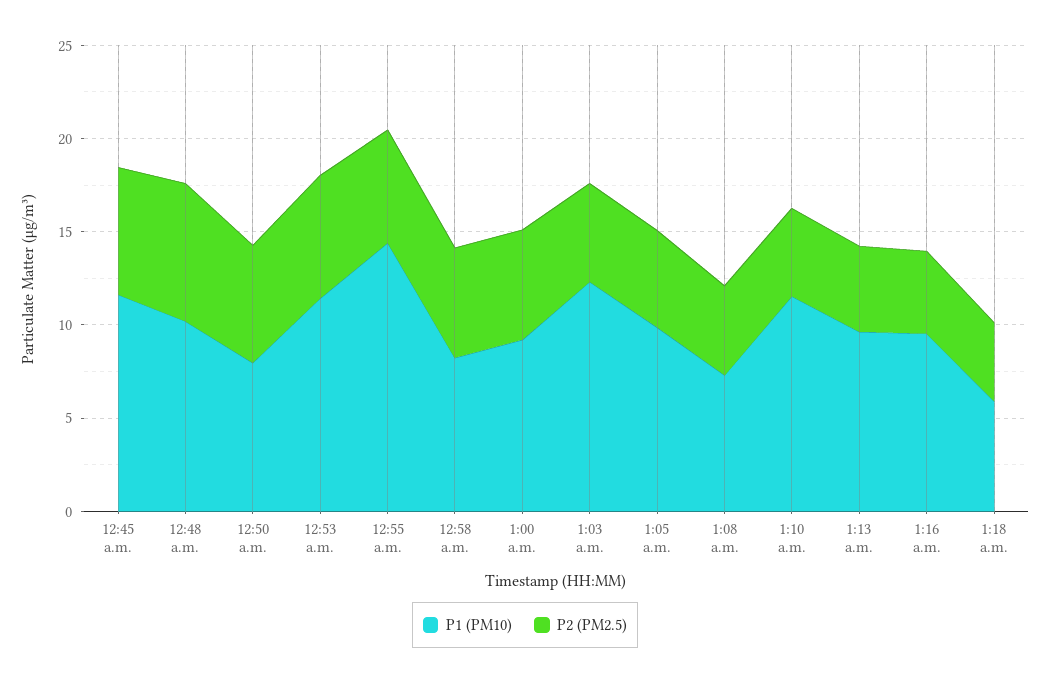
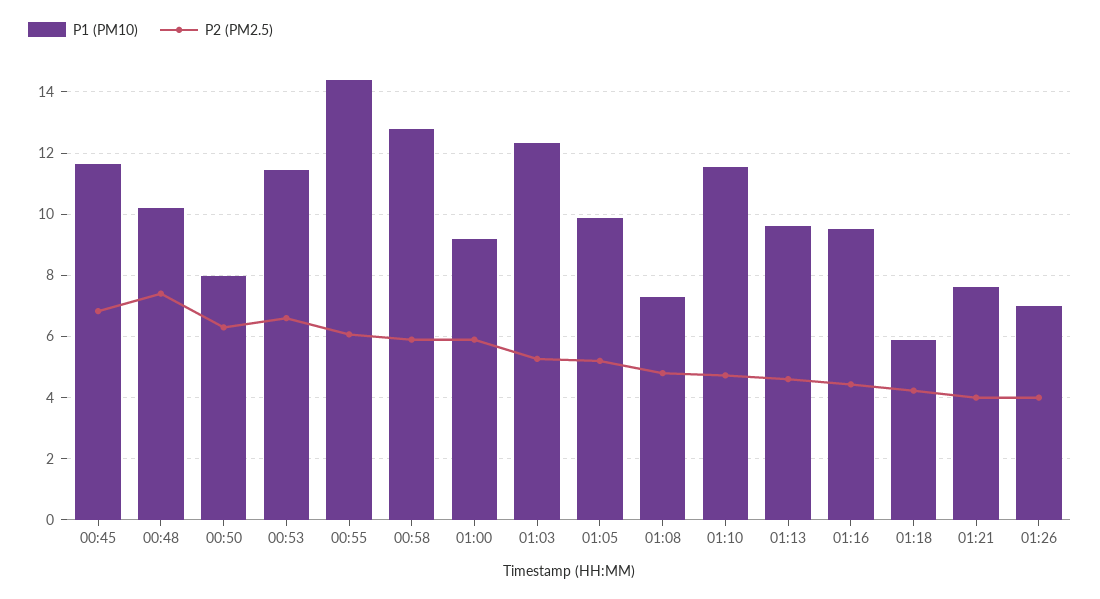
P1 (PM10), 12:58 a.m.: 8 -> 12.8
P1 (PM10), 01:21: none -> 7.6
P2 (PM2.5), 01:21: none -> 4
P1 (PM10), 01:26: none -> 7
P2 (PM2.5), 01:26: none -> 4

